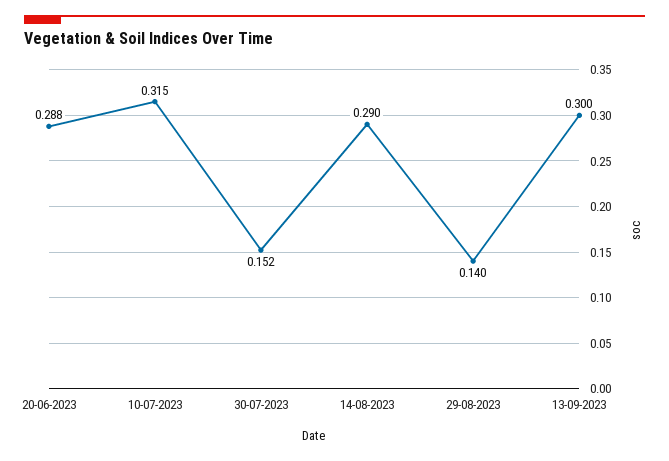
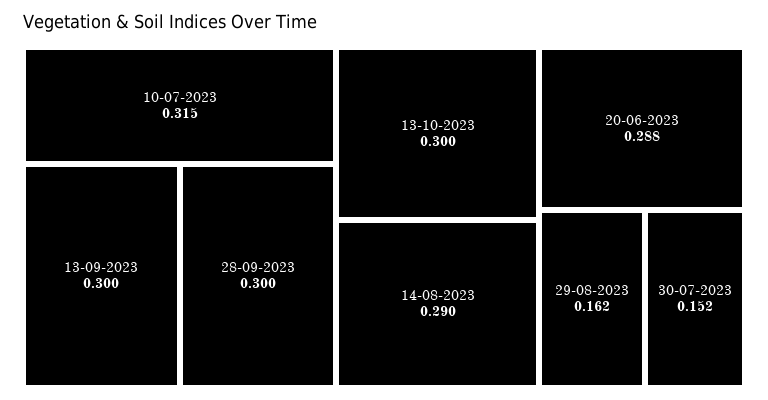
29-08-2023: 0.14 -> 0.162
28-09-2023: none -> 0.3
13-10-2023: none -> 0.3

